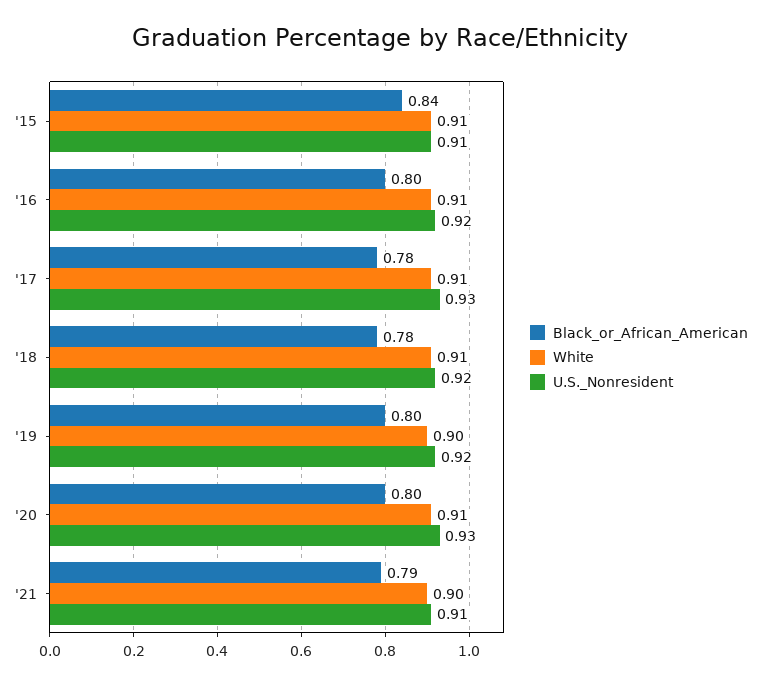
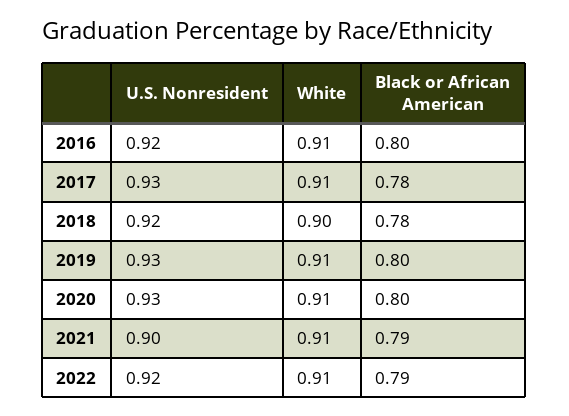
Black_or_African_American, '15: 0.84 -> none
White, '15: 0.91 -> none
U.S._Nonresident, '15: 0.91 -> none
White, '18: 0.91 -> 0.9
White, '19: 0.9 -> 0.91
U.S._Nonresident, '19: 0.92 -> 0.93
White, '21: 0.9 -> 0.91
U.S._Nonresident, '21: 0.91 -> 0.9
U.S._Nonresident, 2022: none -> 0.92
White, 2022: none -> 0.91
Black_or_African_American, 2022: none -> 0.79

